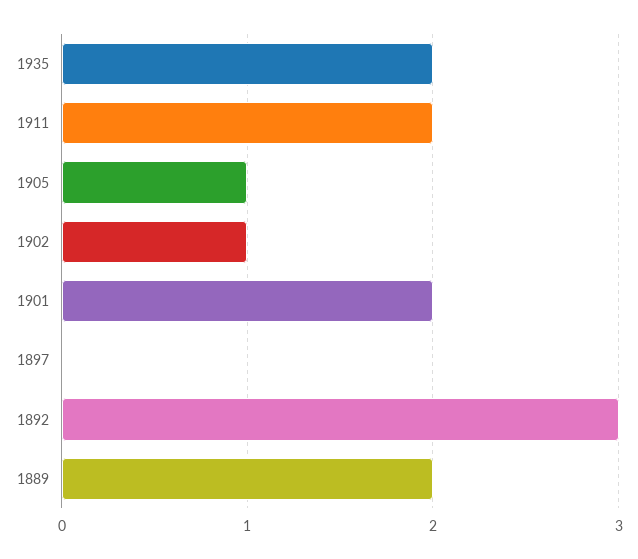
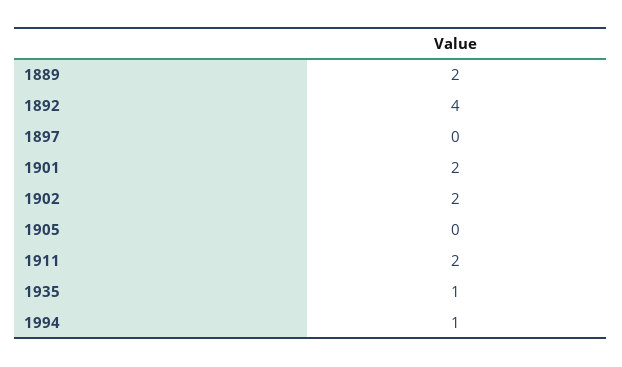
1935: 2 -> 1
1905: 1 -> 0
1902: 1 -> 2
1892: 3 -> 4
1994: none -> 1

